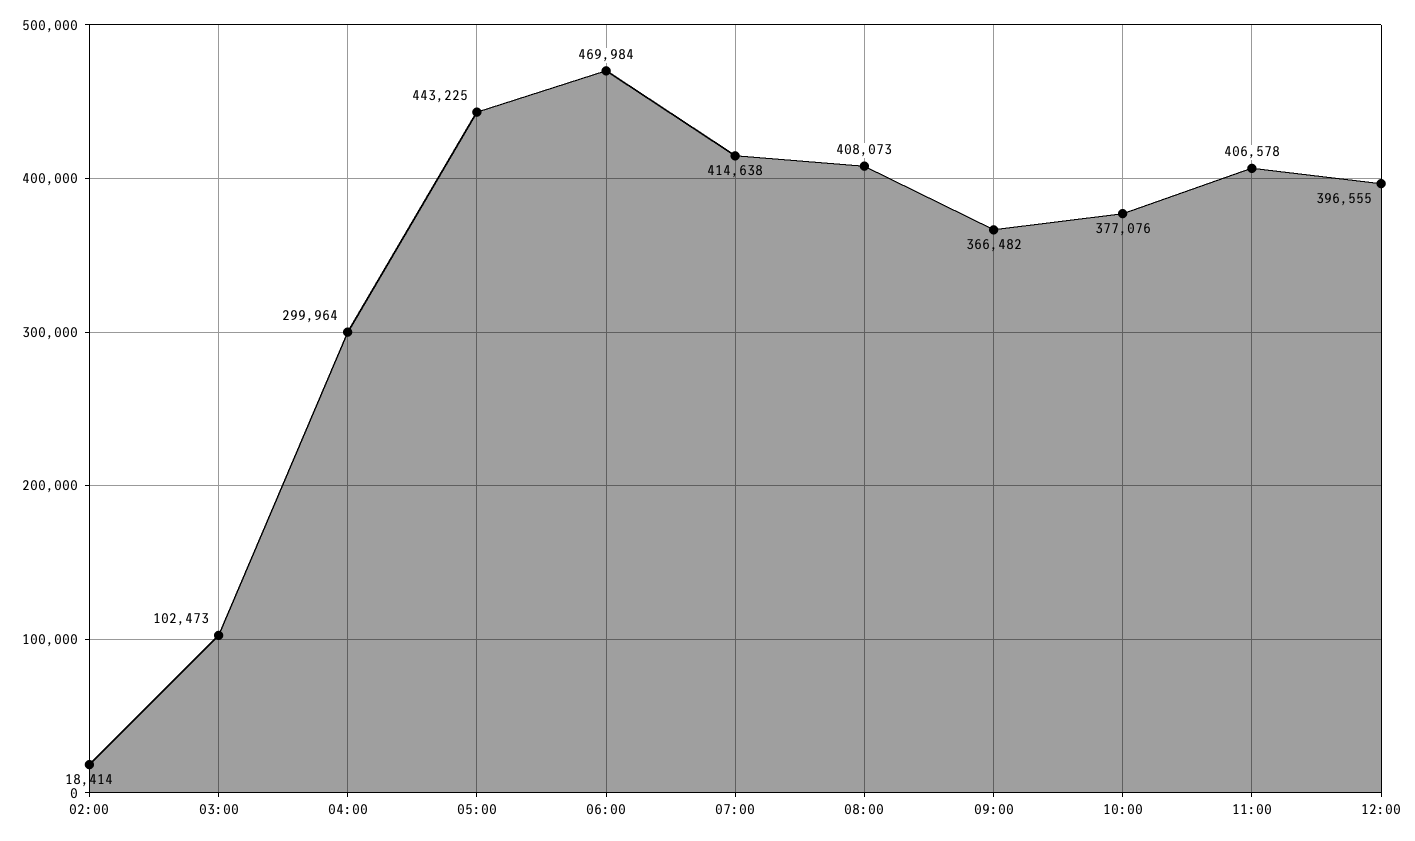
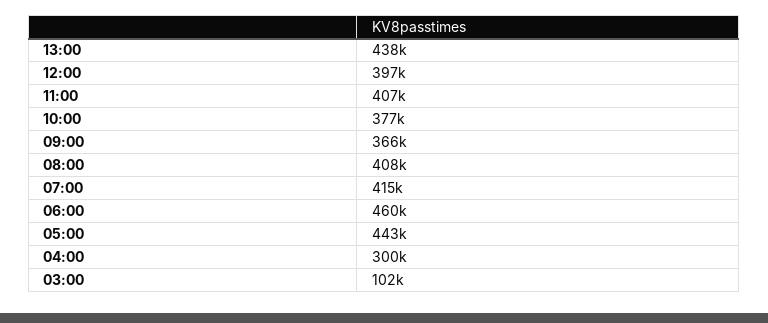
02:00: 18414 -> none
06:00: 469984 -> 460000
13:00: none -> 438000

